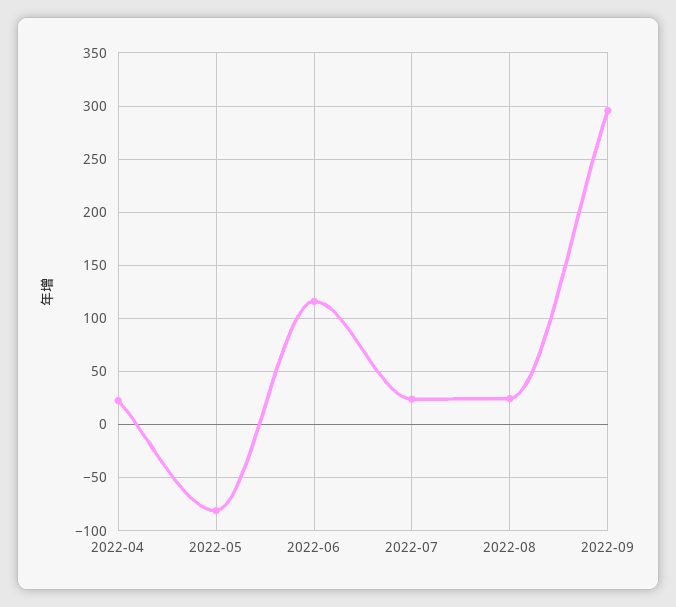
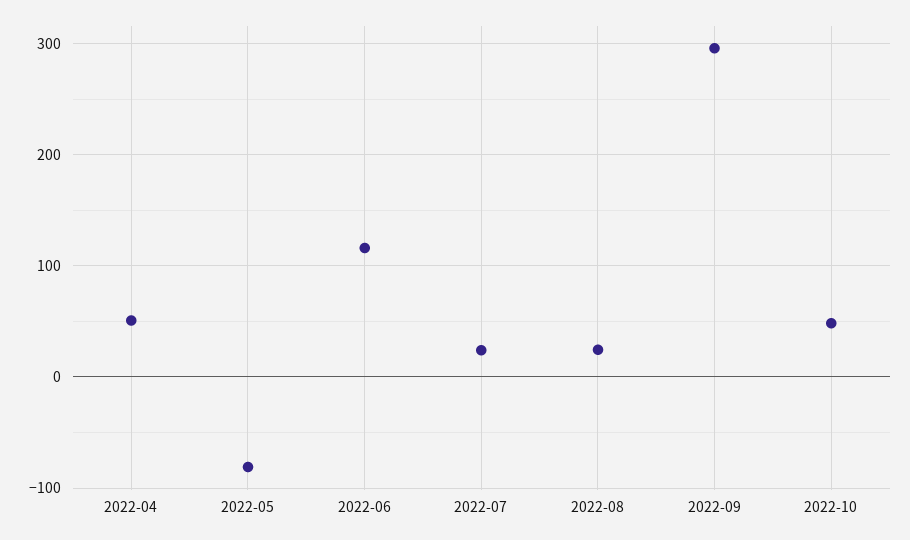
2022-04: 20 -> 50
2022-10: none -> 50

